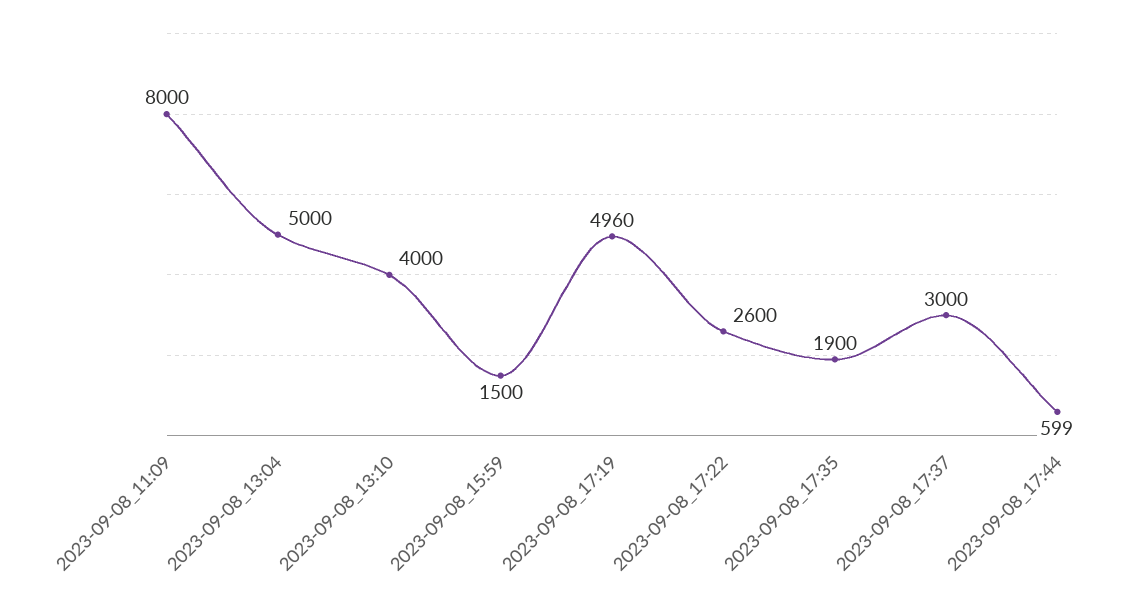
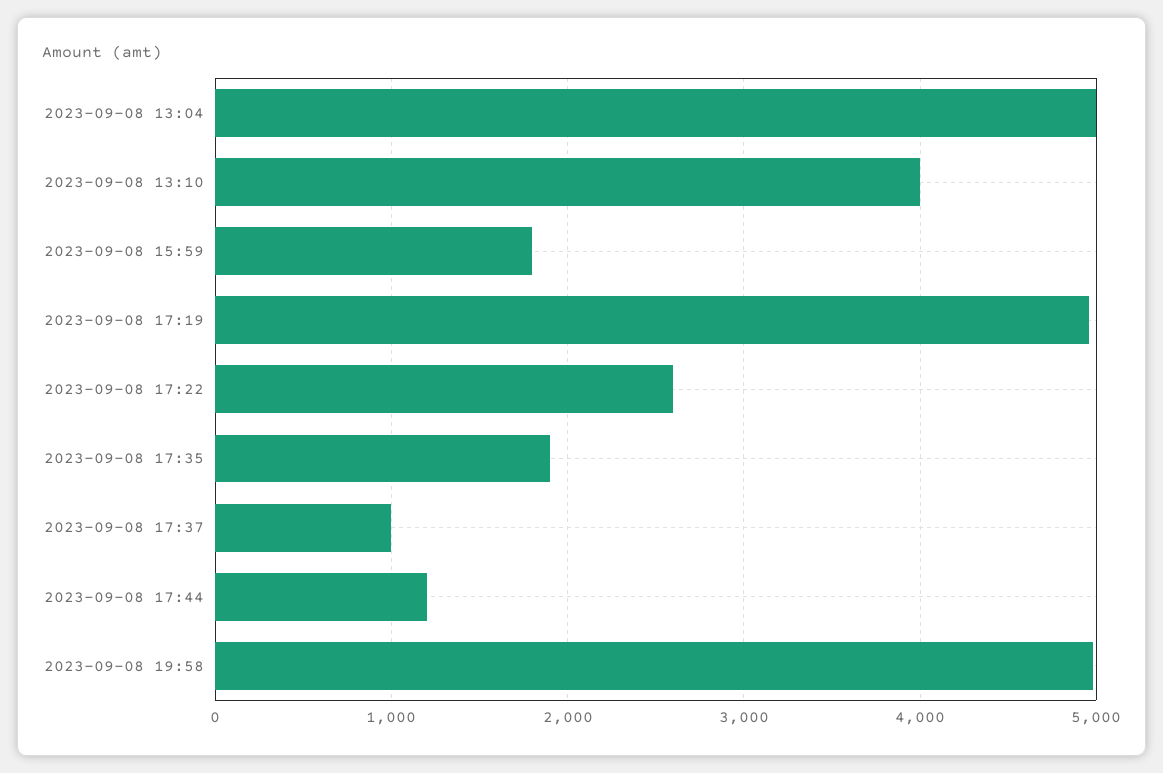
2023-09-08_11:09: 8000 -> none
2023-09-08_15:59: 1500 -> 1800
2023-09-08_17:37: 3000 -> 1000
2023-09-08_17:44: 599 -> 1200
2023-09-08 19:58: none -> 5000

